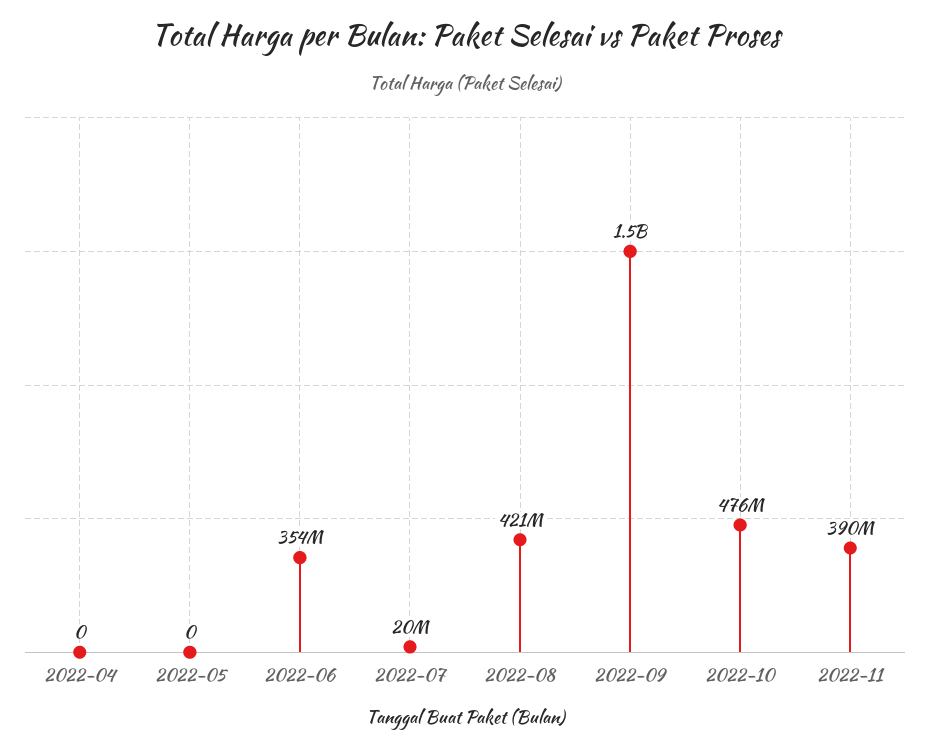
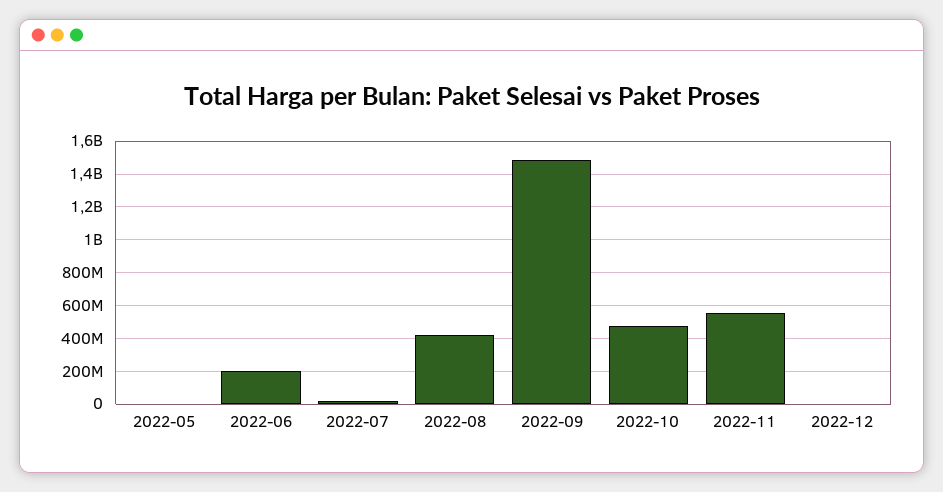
2022-04: 0 -> none
2022-06: 354000000 -> 200000000
2022-11: 390000000 -> 550000000
2022-12: none -> 0

